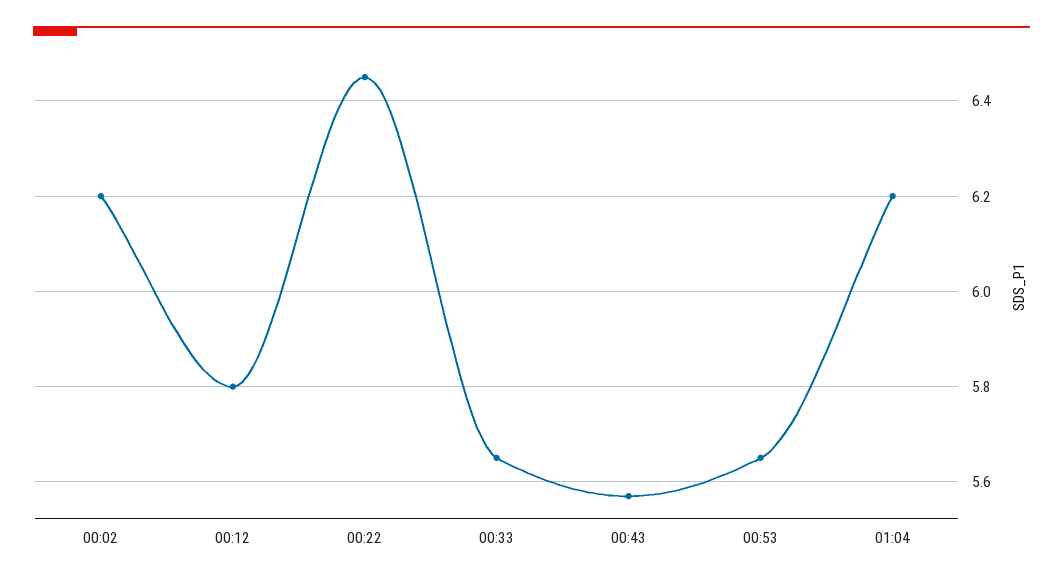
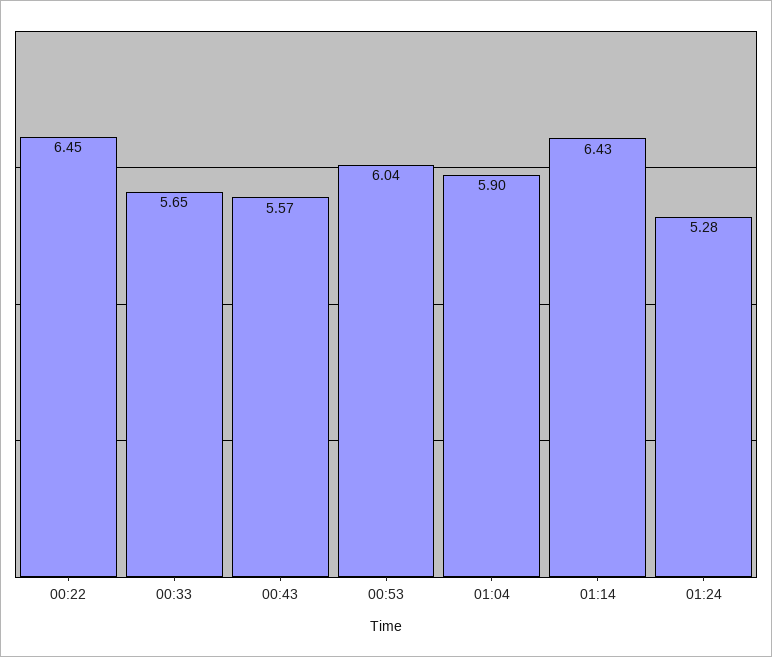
00:02: 6.2 -> none
00:12: 5.8 -> none
00:53: 5.65 -> 6.04
01:04: 6.2 -> 5.9
01:14: none -> 6.43
01:24: none -> 5.28

